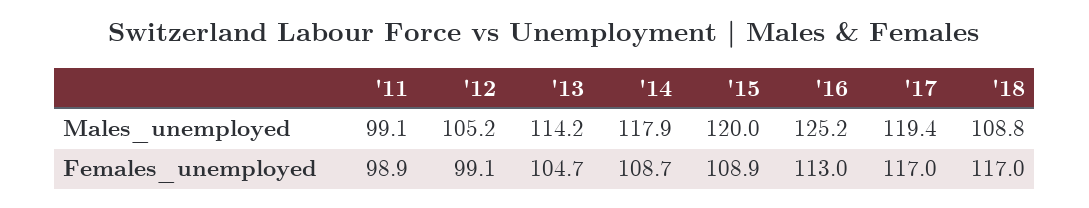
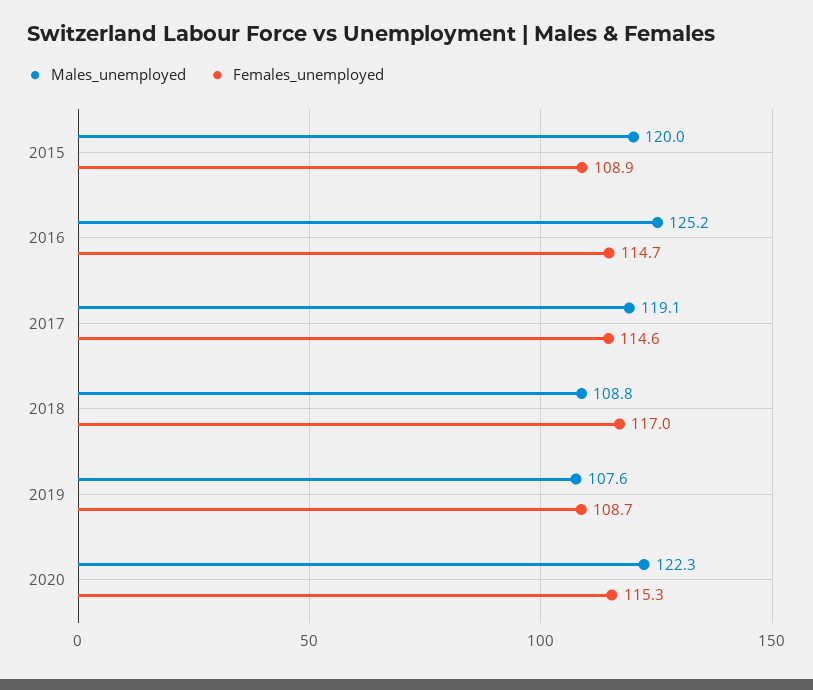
Males_unemployed, '11: 99.1 -> none
Males_unemployed, '12: 105.2 -> none
Males_unemployed, '13: 114.2 -> none
Males_unemployed, '14: 117.9 -> none
Males_unemployed, '17: 119.4 -> 119.1
Females_unemployed, '11: 98.9 -> none
Females_unemployed, '12: 99.1 -> none
Females_unemployed, '13: 104.7 -> none
Females_unemployed, '14: 108.7 -> none
Females_unemployed, '16: 113 -> 114.7
Females_unemployed, '17: 117 -> 114.6
Males_unemployed, 2019: none -> 107.6
Females_unemployed, 2019: none -> 108.7
Males_unemployed, 2020: none -> 122.3
Females_unemployed, 2020: none -> 115.3

